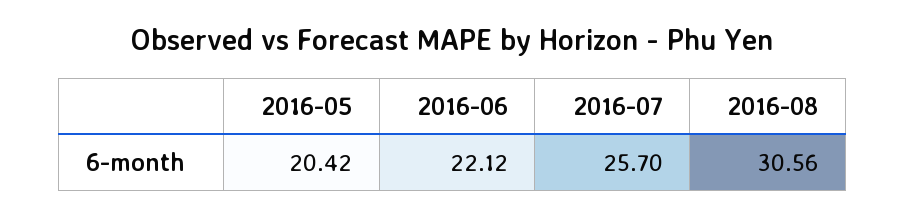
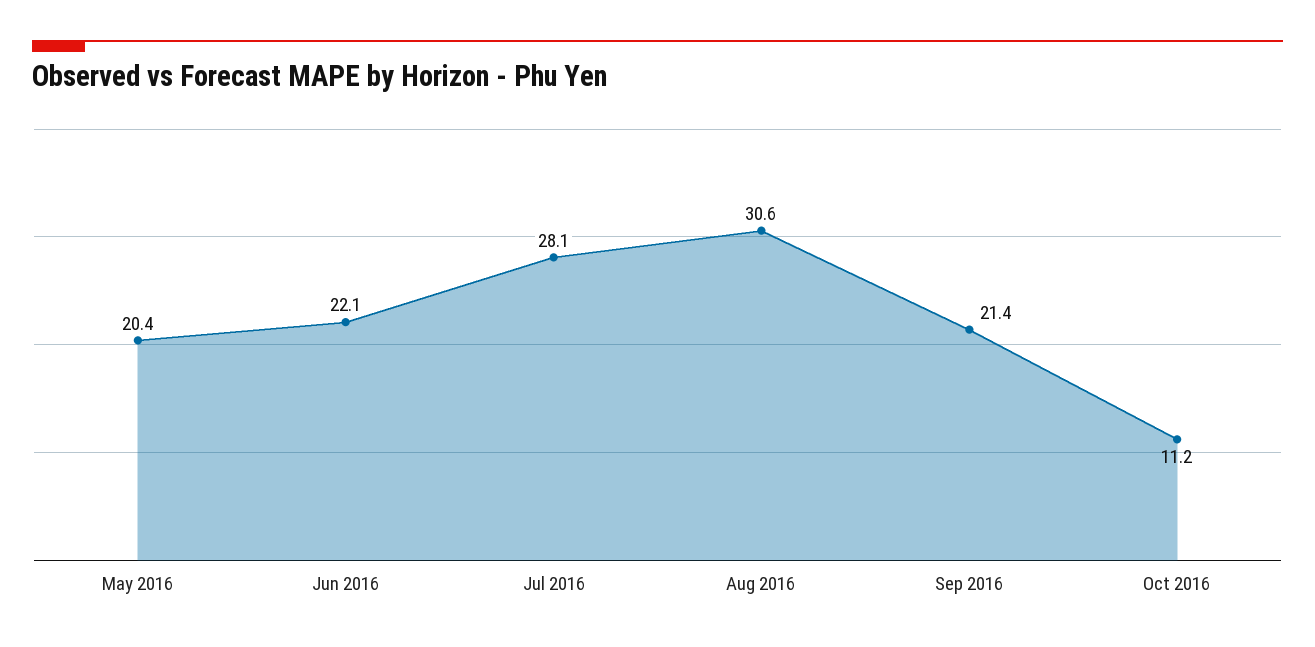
2016-07: 25.7 -> 28.1
Sep 2016: none -> 21.4
Oct 2016: none -> 11.2

